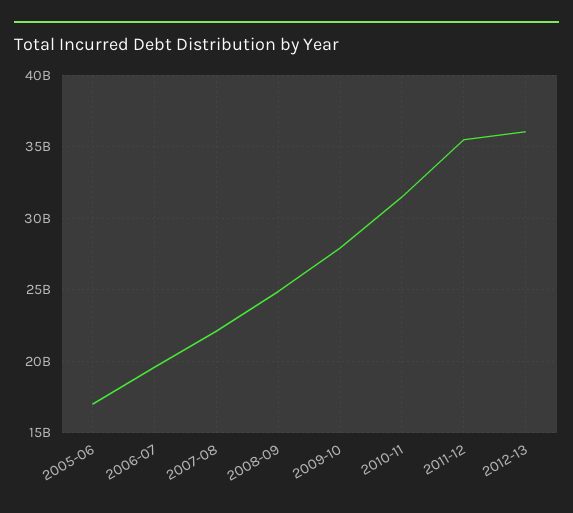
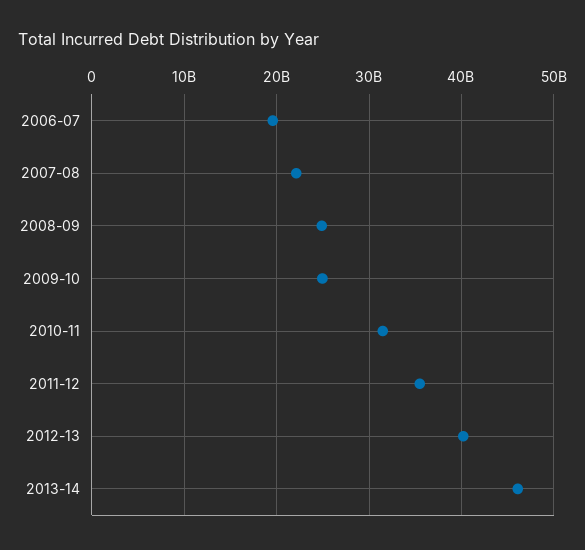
2005-06: 17000000000 -> none
2009-10: 28000000000 -> 25000000000
2012-13: 36000000000 -> 40000000000
2013-14: none -> 46000000000

